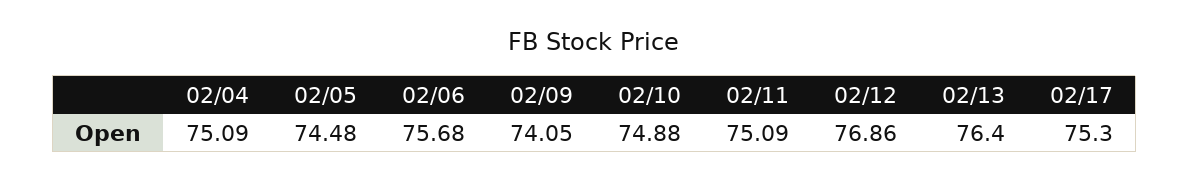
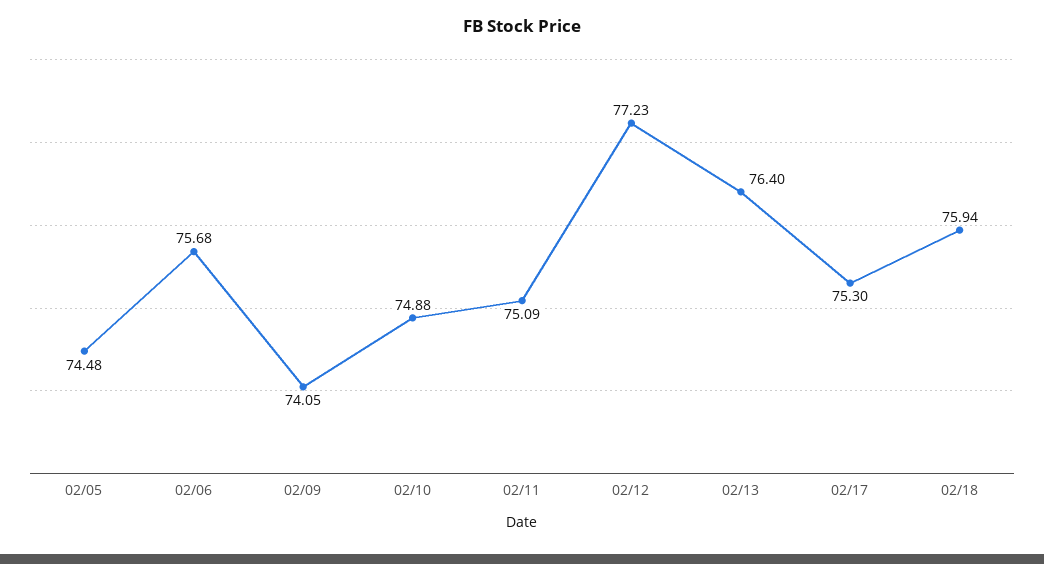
02/04: 75.09 -> none
02/12: 76.86 -> 77.23
02/18: none -> 75.94

